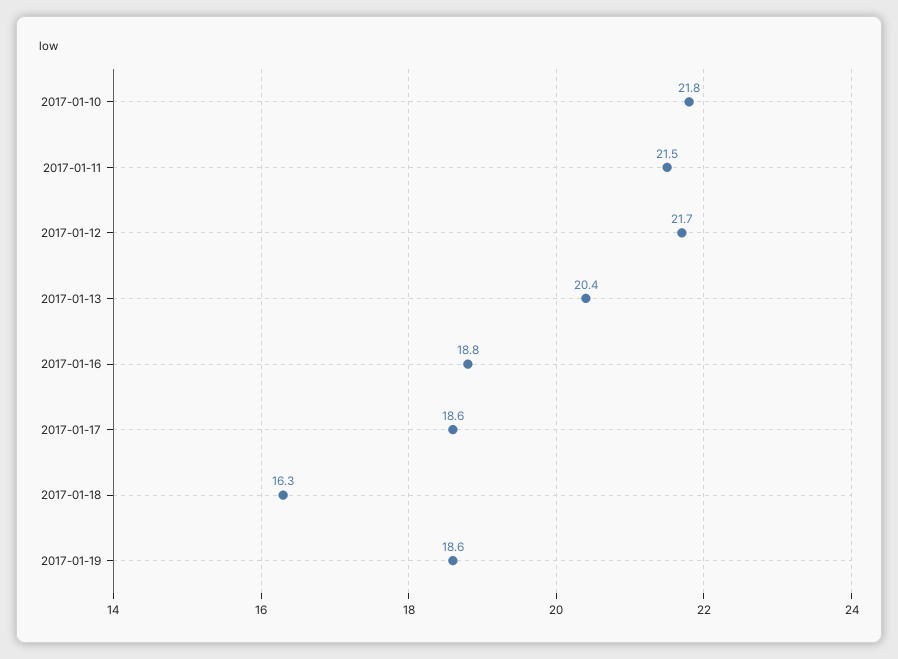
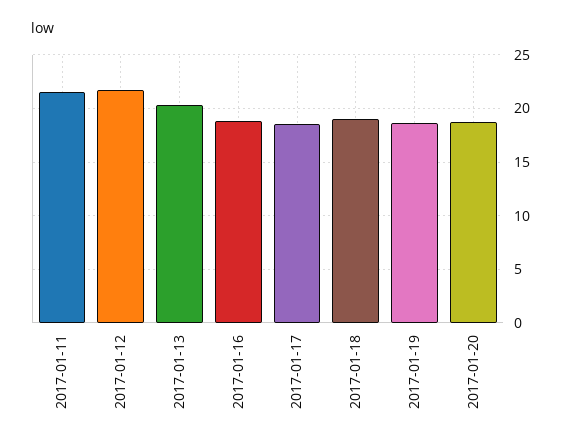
2017-01-10: 21.8 -> none
2017-01-18: 16.3 -> 19
2017-01-20: none -> 19

